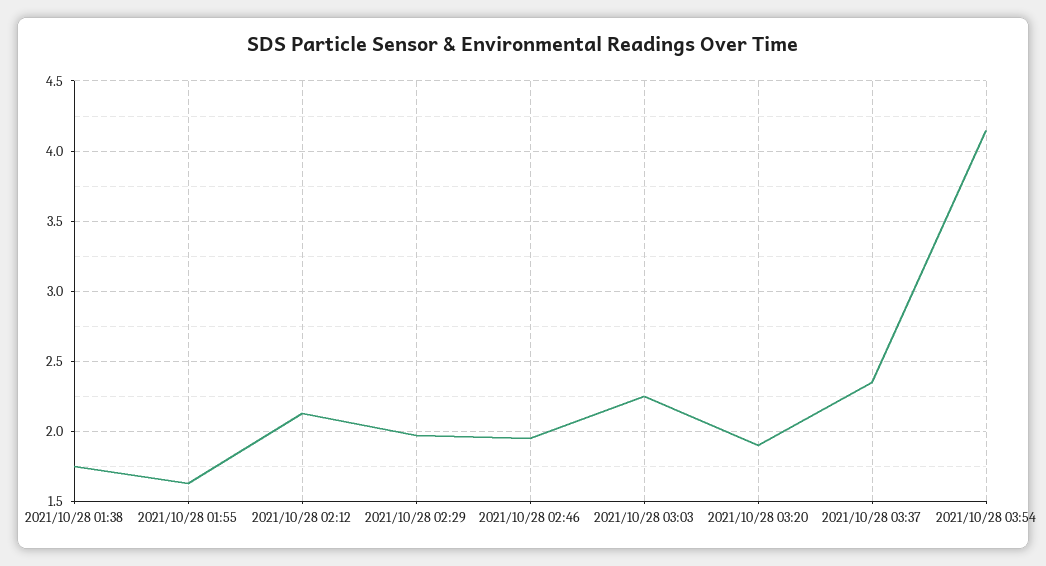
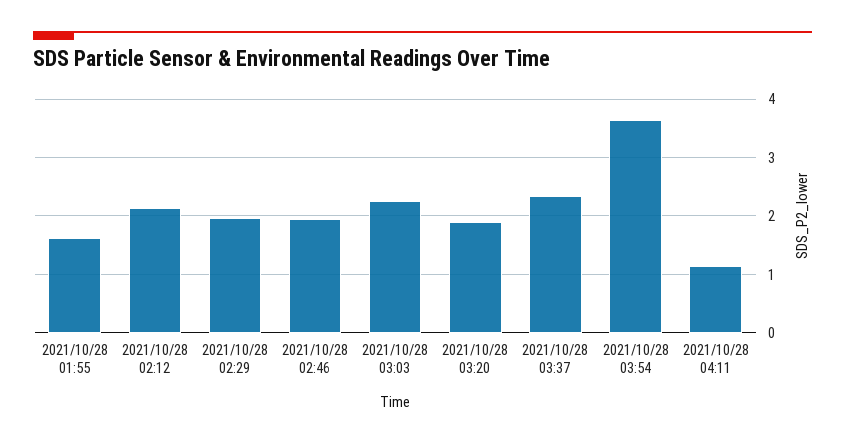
2021/10/28 01:38: 1.75 -> none
2021/10/28 03:54: 4.15 -> 3.6
2021/10/28 04:11: none -> 1.2

